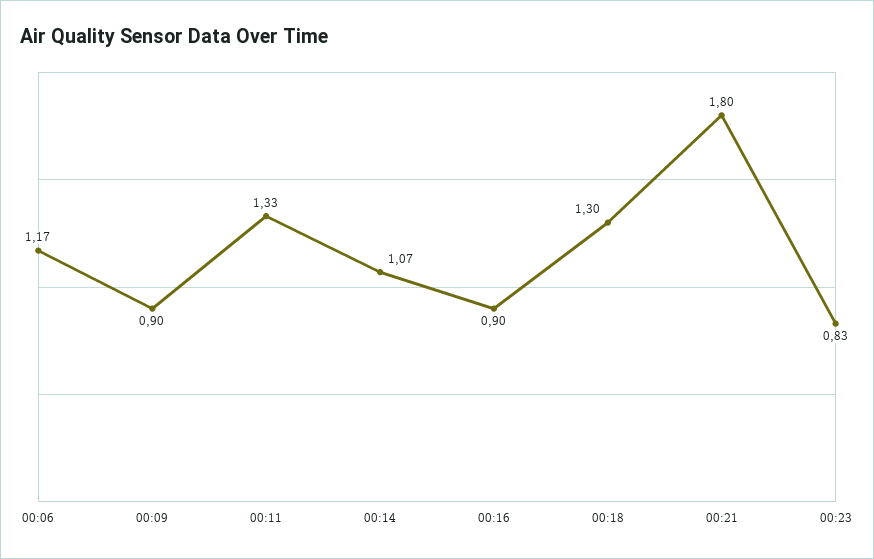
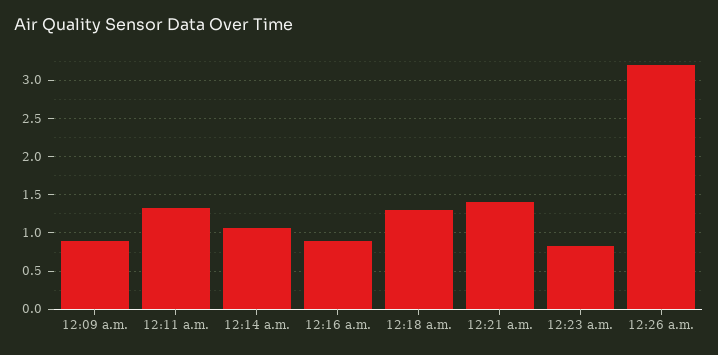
00:06: 1.17 -> none
00:21: 1.8 -> 1.4
12:26 a.m.: none -> 3.2

